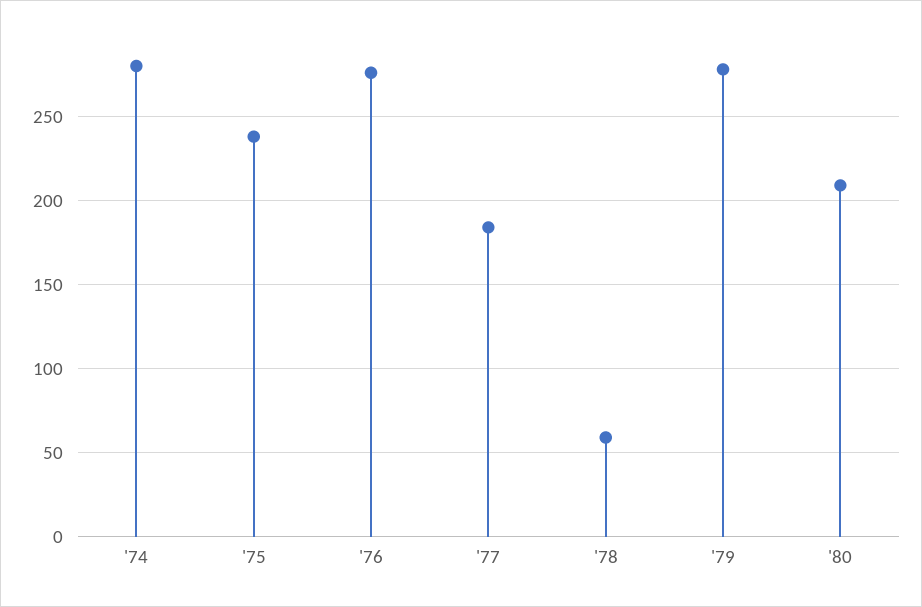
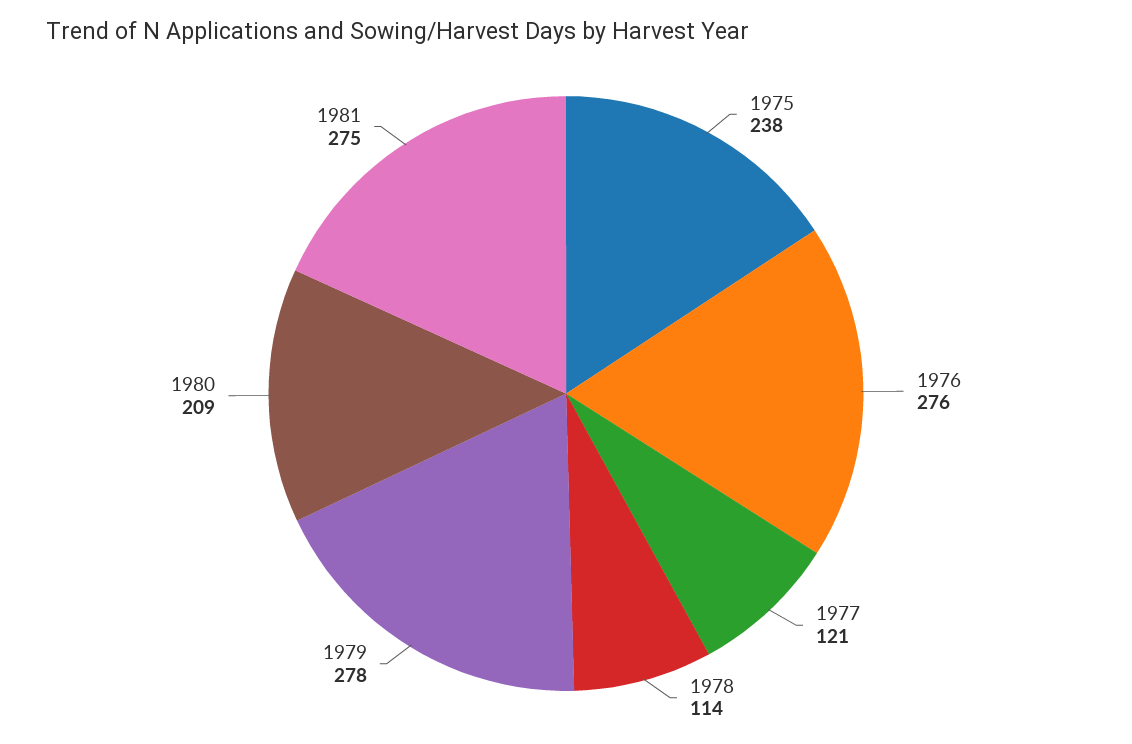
'74: 280 -> none
'77: 185 -> 121
'78: 60 -> 114
1981: none -> 275

